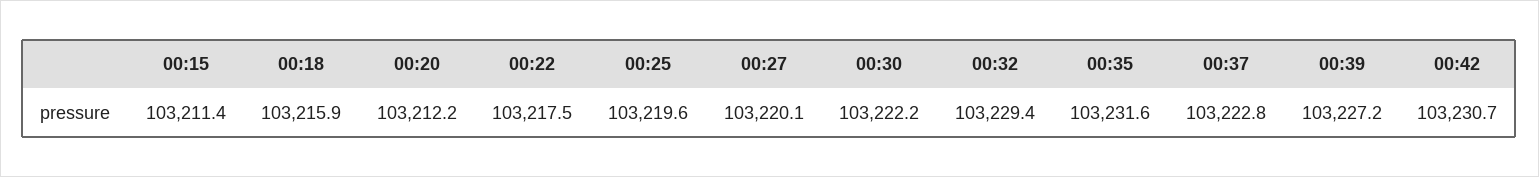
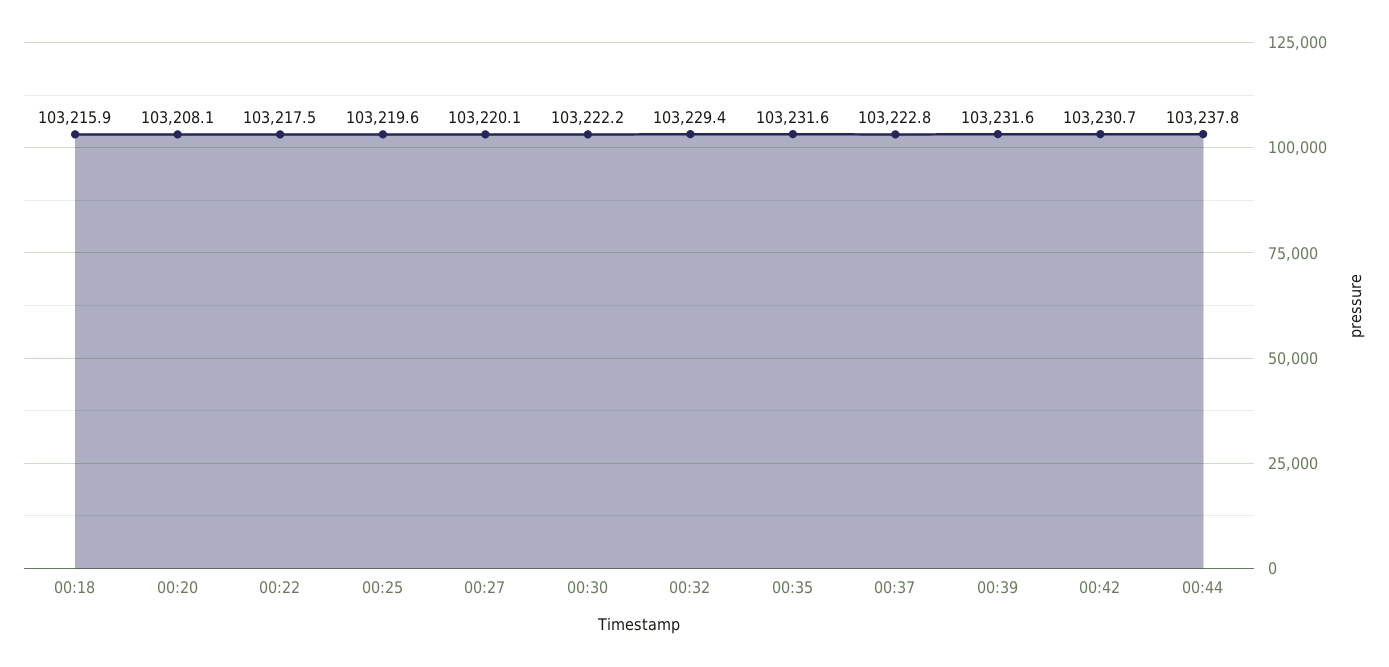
00:15: 103211.4 -> none
00:20: 103212.2 -> 103208.1
00:39: 103227.2 -> 103231.6
00:44: none -> 103237.8

